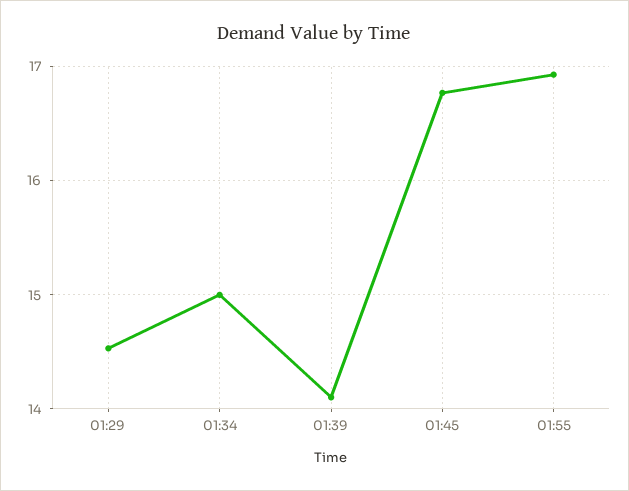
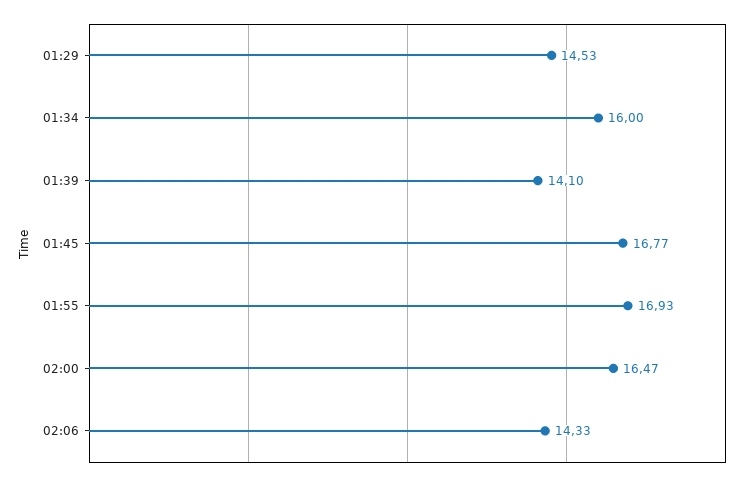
01:34: 15 -> 16
02:00: none -> 16.47
02:06: none -> 14.33

